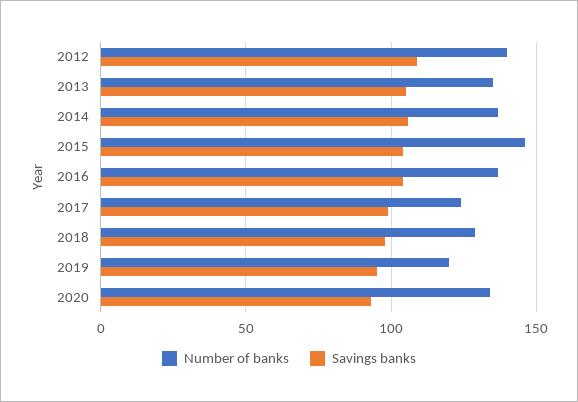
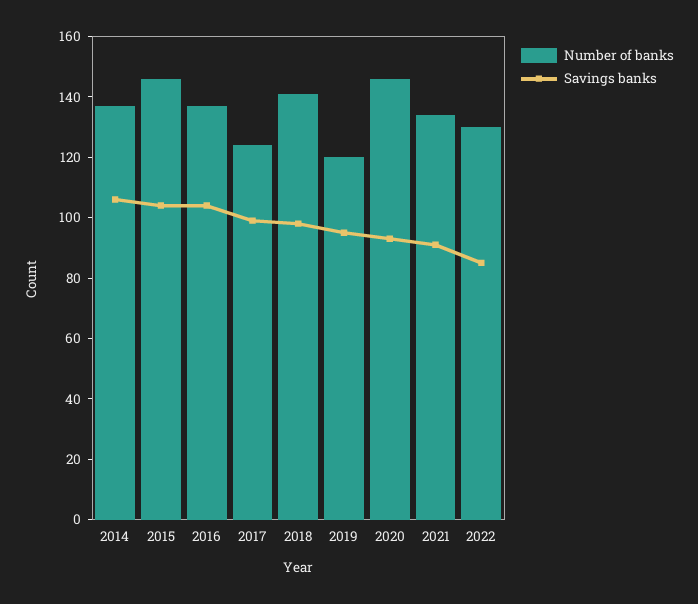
Number of banks, 2012: 140 -> none
Savings banks, 2012: 110 -> none
Number of banks, 2013: 135 -> none
Savings banks, 2013: 105 -> none
Number of banks, 2018: 130 -> 140
Number of banks, 2020: 135 -> 145
Number of banks, 2021: none -> 135
Savings banks, 2021: none -> 90
Number of banks, 2022: none -> 130
Savings banks, 2022: none -> 85

